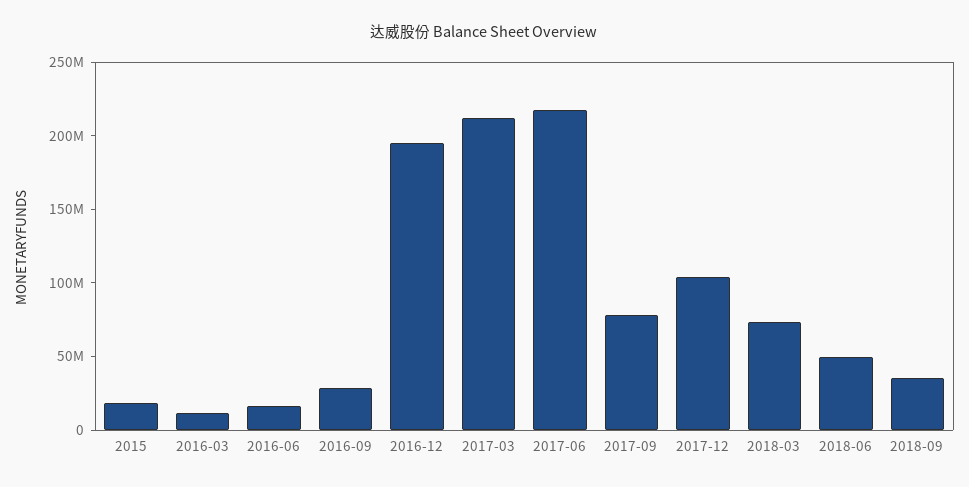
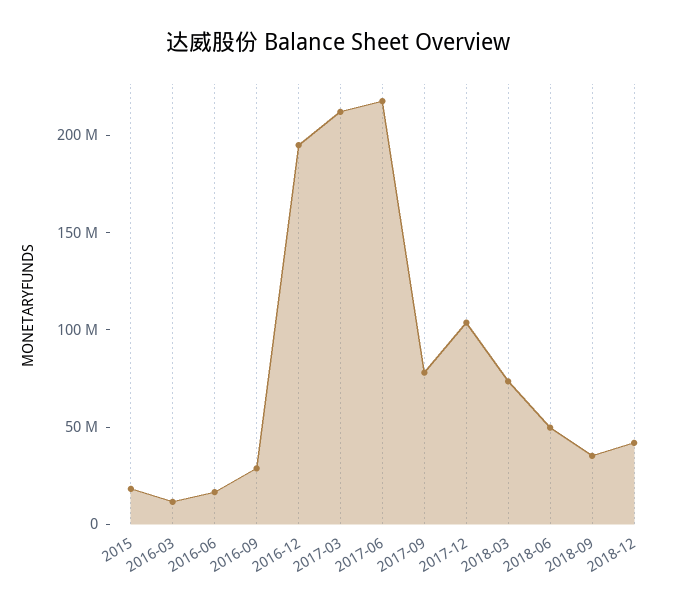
2018-12: none -> 40000000

